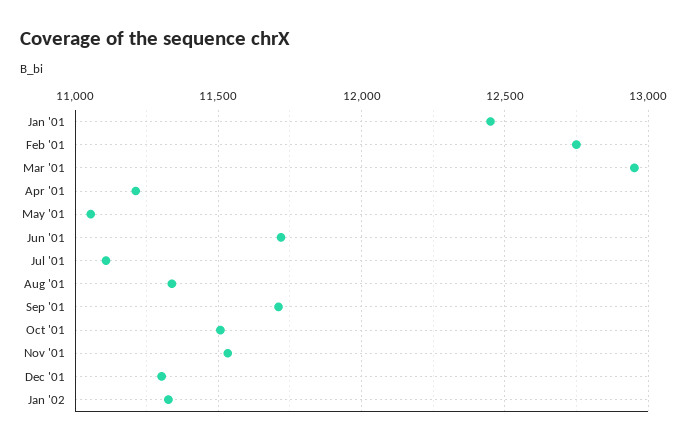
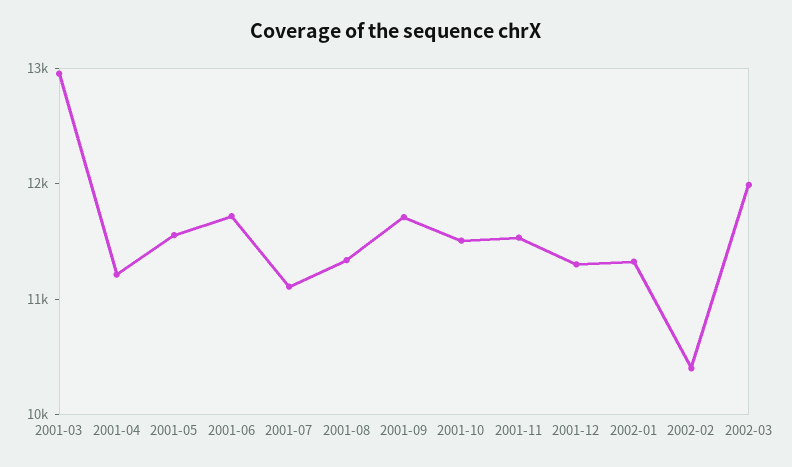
Jan '01: 12450 -> none
Feb '01: 12750 -> none
May '01: 11050 -> 11600
2002-02: none -> 10400
2002-03: none -> 12000

